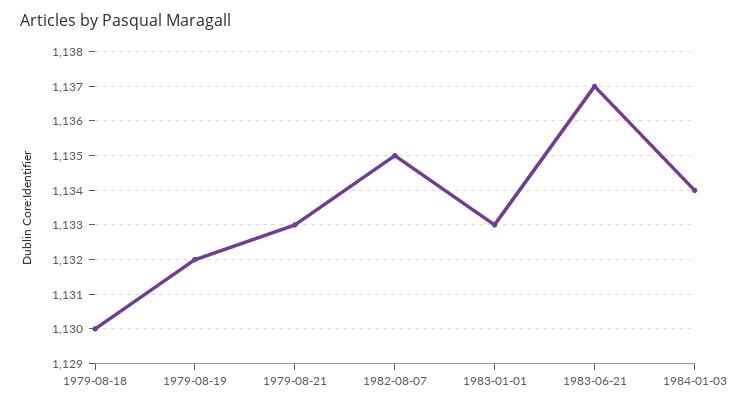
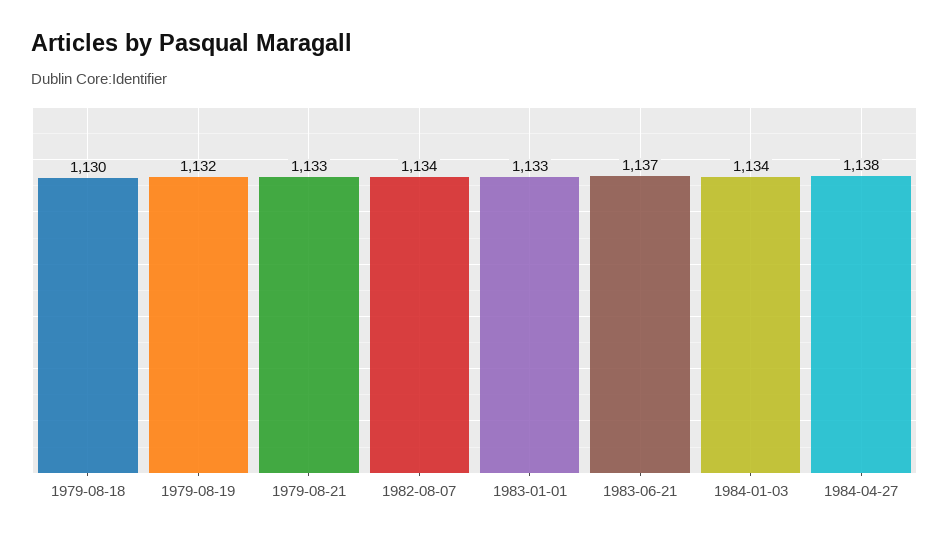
1982-08-07: 1135 -> 1134
1984-04-27: none -> 1138

